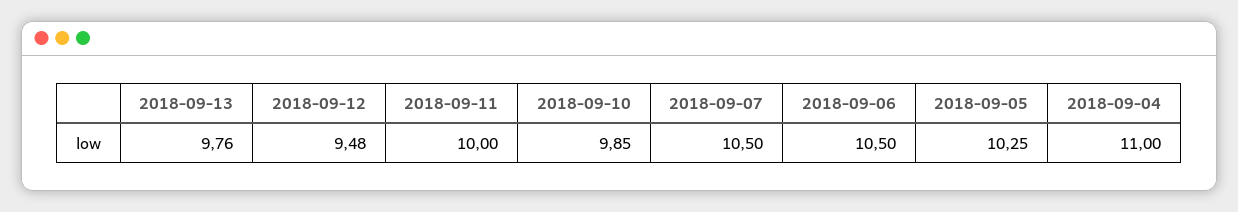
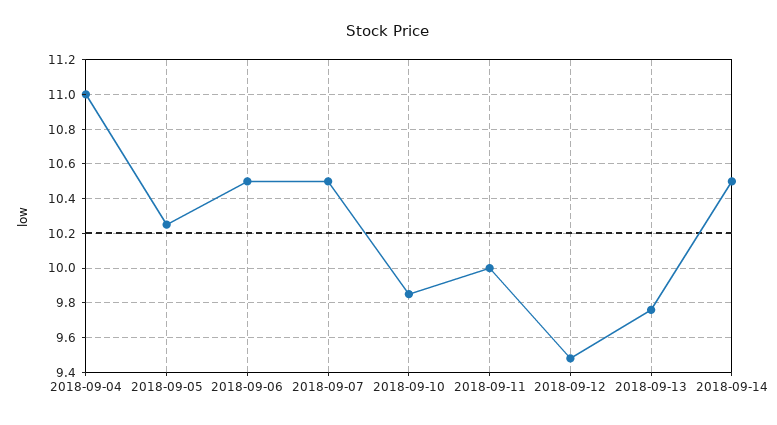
2018-09-14: none -> 10.5

